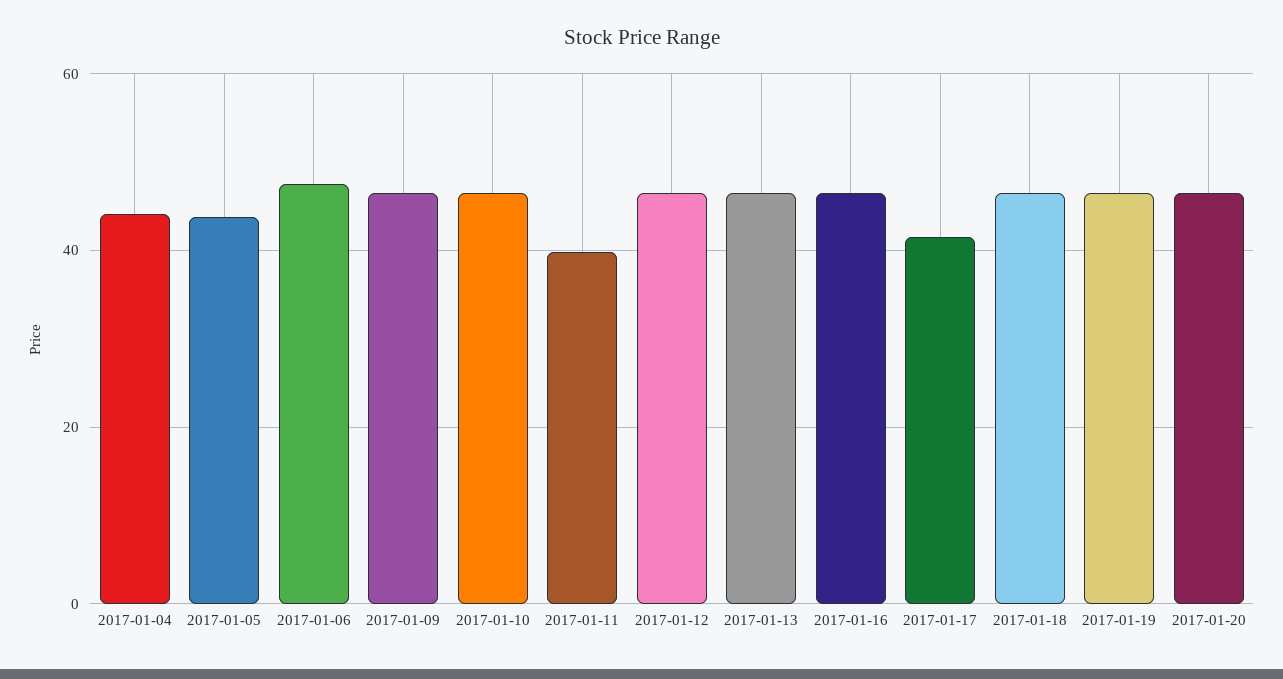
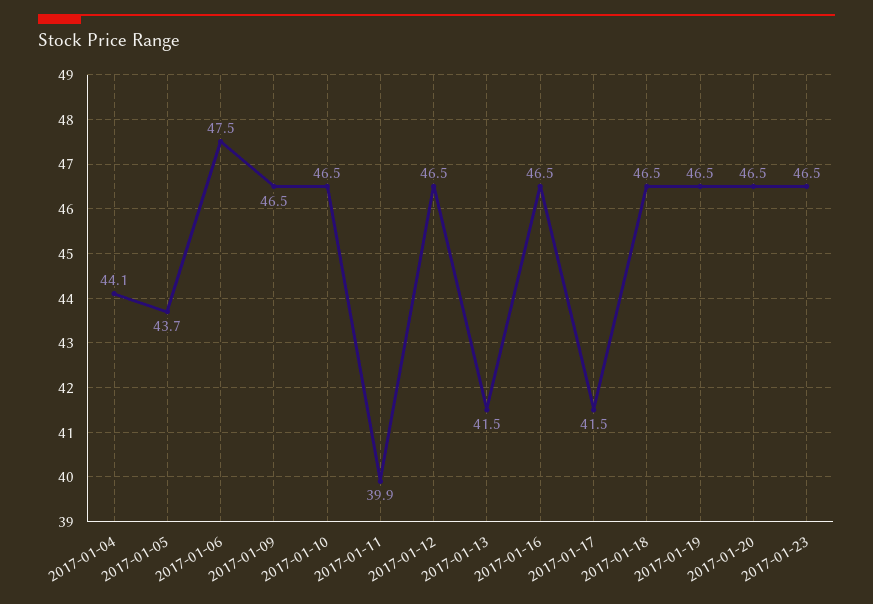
2017-01-13: 46 -> 41.5
2017-01-23: none -> 46.5

